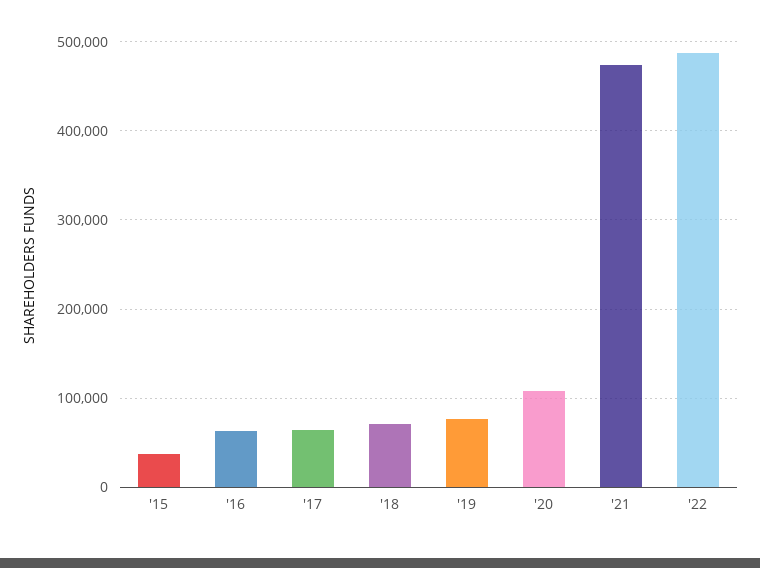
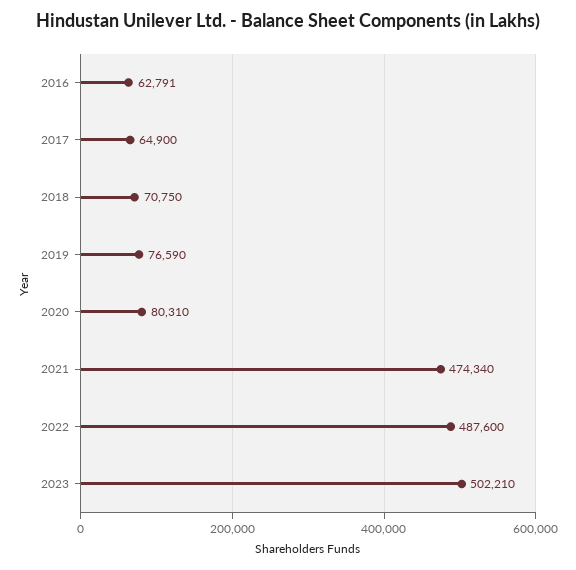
'15: 40000 -> none
'20: 110000 -> 80310
2023: none -> 502210

